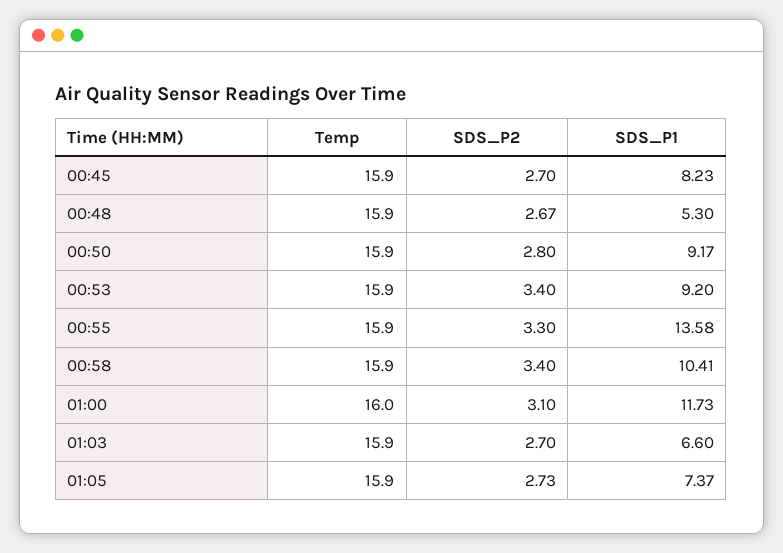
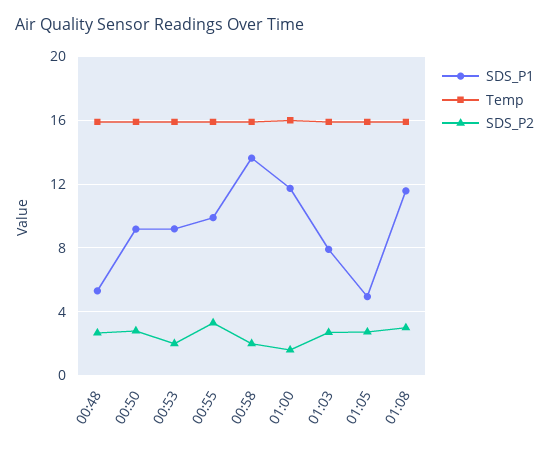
Temp, 00:45: 15.9 -> none
SDS_P2, 00:45: 2.7 -> none
SDS_P1, 00:45: 8.23 -> none
SDS_P2, 00:53: 3.4 -> 2
SDS_P1, 00:55: 13.58 -> 10
SDS_P2, 00:58: 3.4 -> 2
SDS_P1, 00:58: 10.41 -> 13.5
SDS_P2, 01:00: 3.1 -> 1.5
SDS_P1, 01:03: 6.6 -> 8
SDS_P1, 01:05: 7.37 -> 5
SDS_P1, 01:08: none -> 11.5
Temp, 01:08: none -> 16
SDS_P2, 01:08: none -> 3

